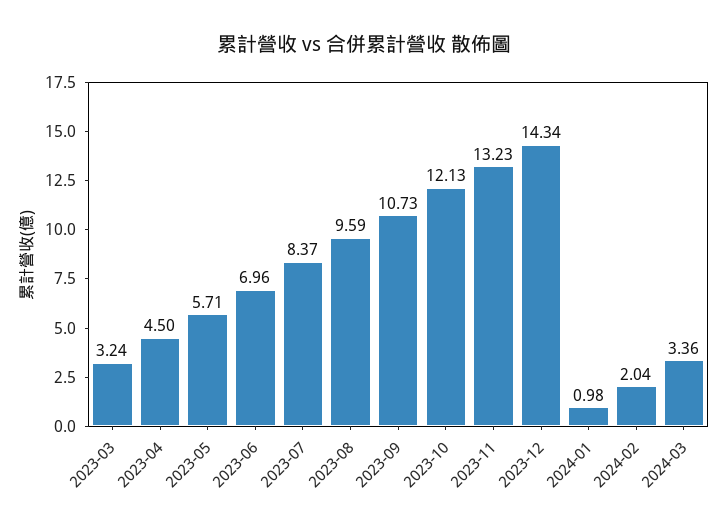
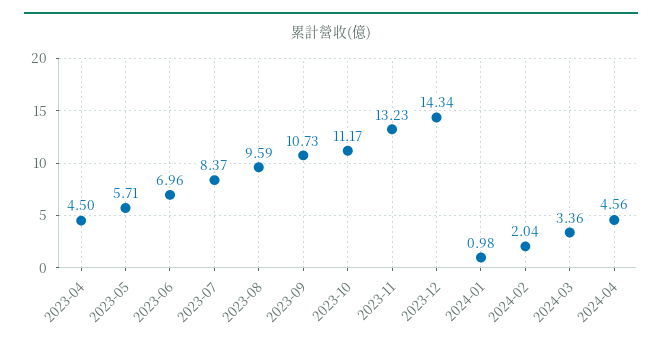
2023-03: 3.24 -> none
2023-10: 12.13 -> 11.17
2024-04: none -> 4.56

